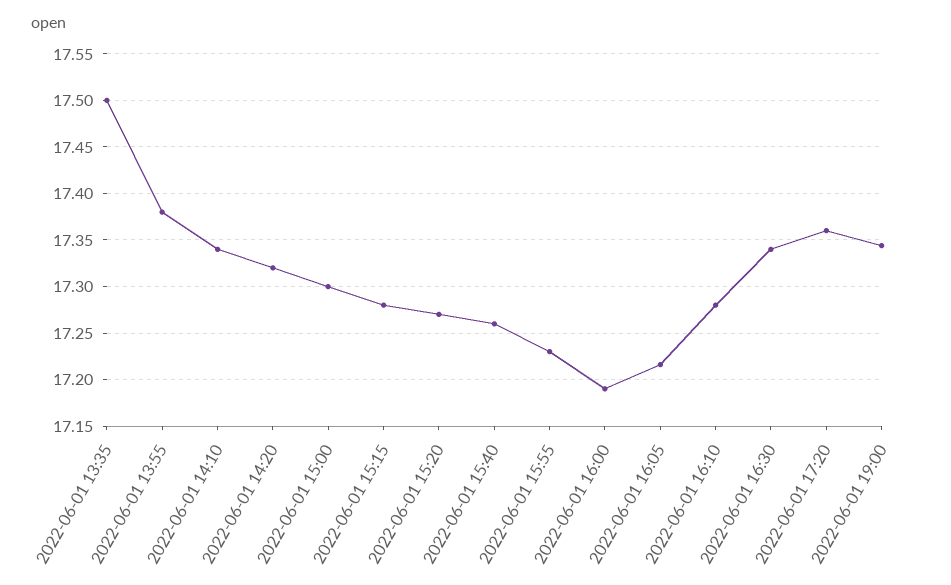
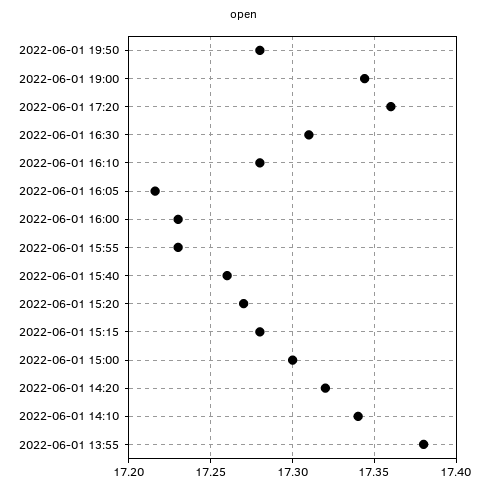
2022-06-01 13:35: 17.5 -> none
2022-06-01 16:00: 17.19 -> 17.23
2022-06-01 16:30: 17.34 -> 17.31
2022-06-01 19:50: none -> 17.28

